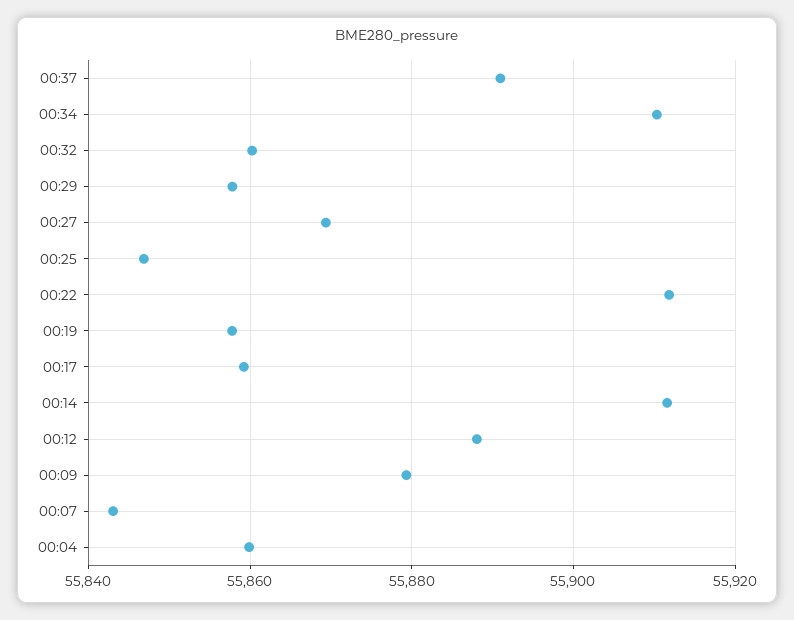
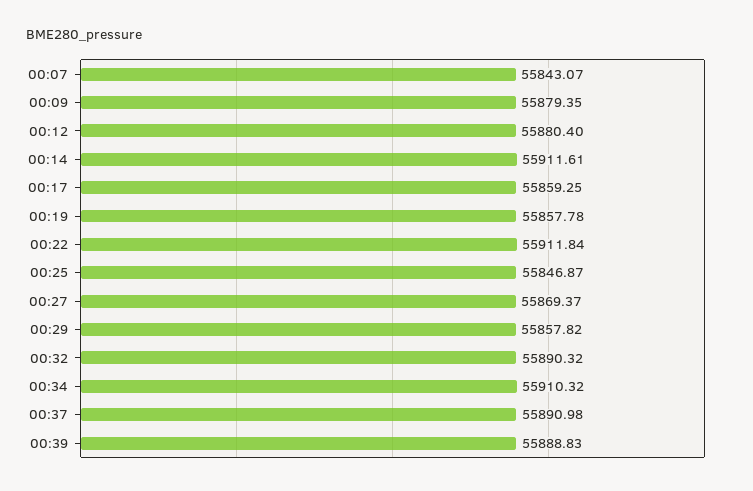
00:32: 55860 -> 55890.32
00:12: 55888 -> 55880.4
00:04: 55860 -> none
00:39: none -> 55888.83

